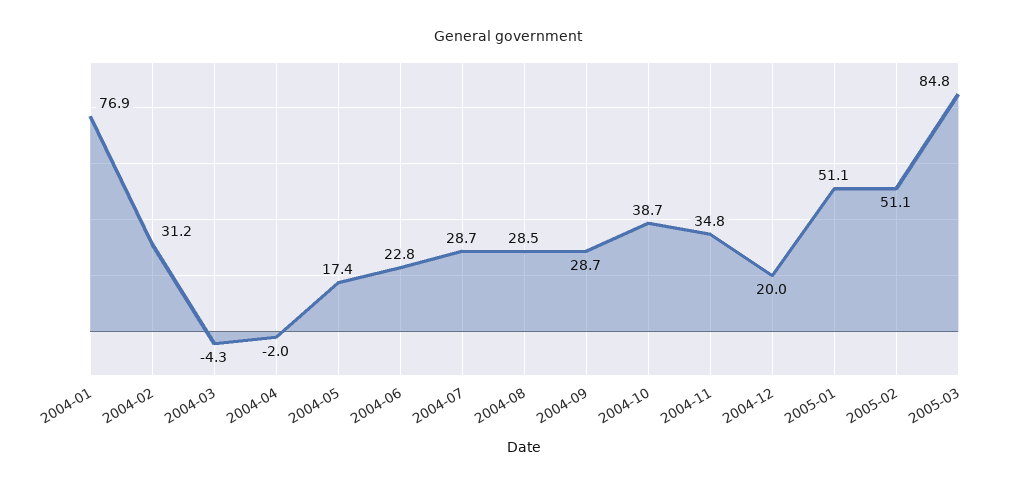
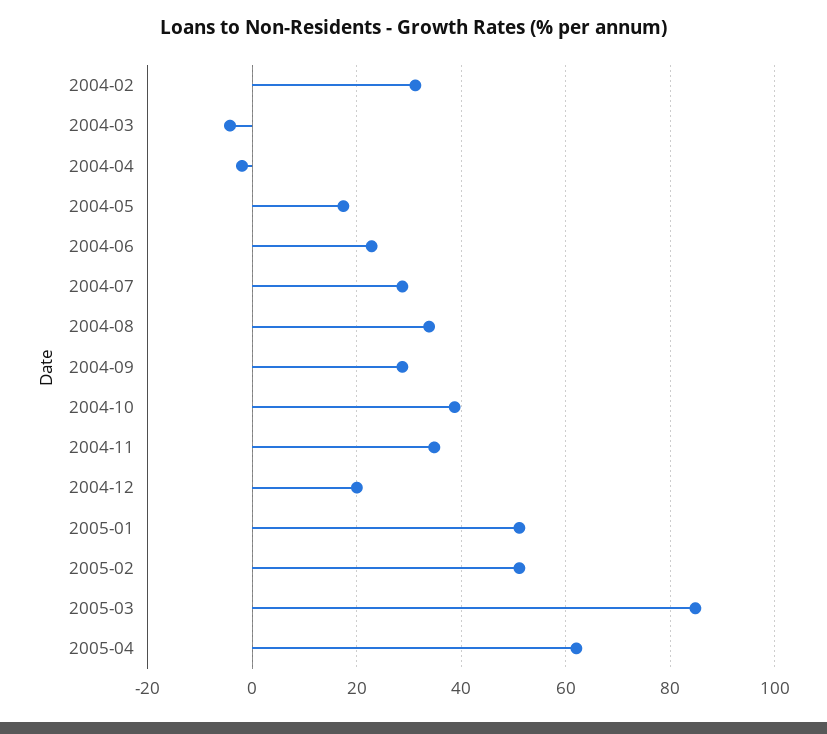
2004-01: 76.9 -> none
2004-08: 28.5 -> 34
2005-04: none -> 62

